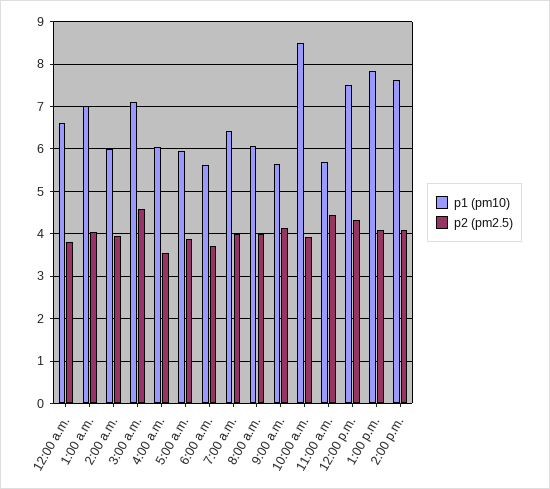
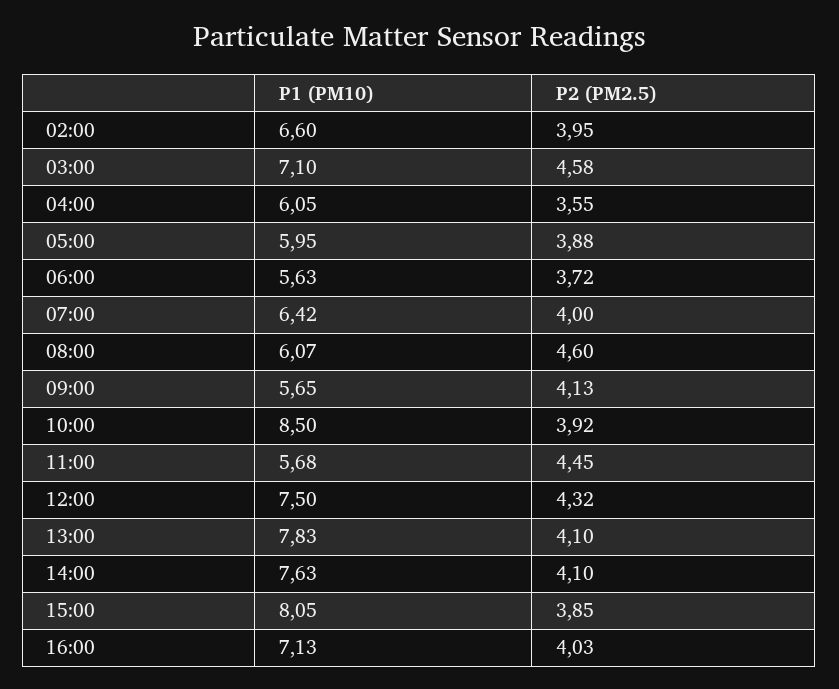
p1 (pm10), 12:00 a.m.: 6.6 -> none
p2 (pm2.5), 12:00 a.m.: 3.8 -> none
p1 (pm10), 1:00 a.m.: 7 -> none
p2 (pm2.5), 1:00 a.m.: 4 -> none
p1 (pm10), 2:00 a.m.: 6 -> 6.6
p2 (pm2.5), 8:00 a.m.: 4 -> 4.6
p1 (pm10), 15:00: none -> 8.05
p2 (pm2.5), 15:00: none -> 3.85
p1 (pm10), 16:00: none -> 7.13
p2 (pm2.5), 16:00: none -> 4.03

